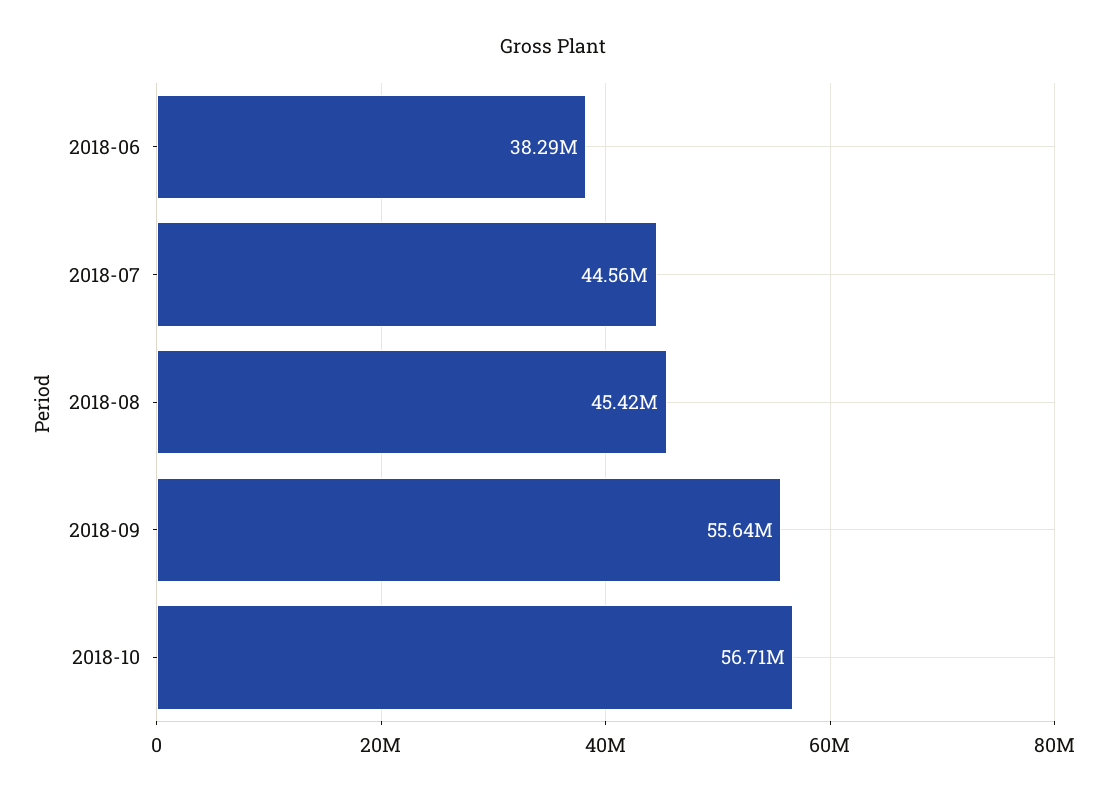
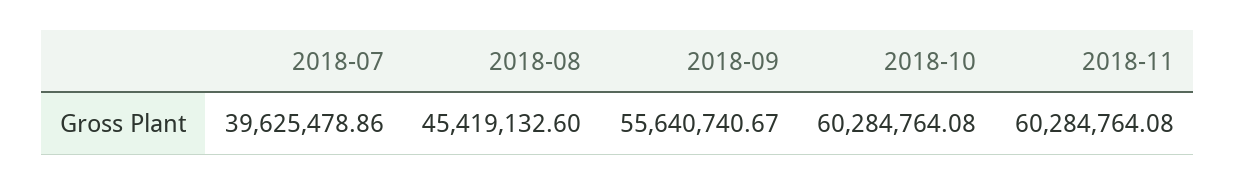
2018-06: 38290000 -> none
2018-07: 44560000 -> 39625478.86
2018-10: 56710000 -> 60284764.08
2018-11: none -> 60284764.08

